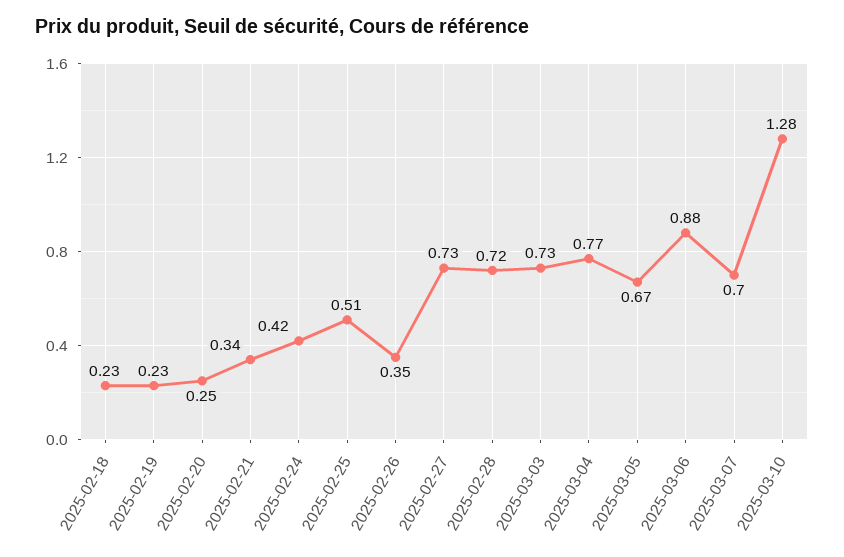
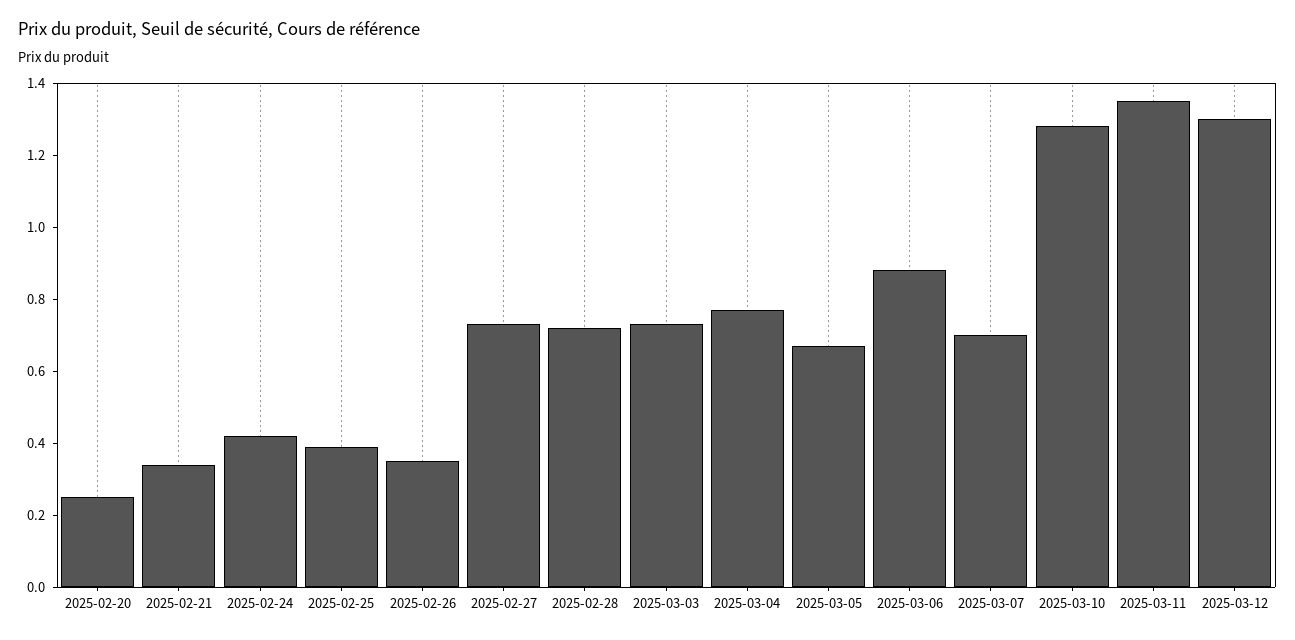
2025-02-18: 0.23 -> none
2025-02-19: 0.23 -> none
2025-02-25: 0.51 -> 0.4
2025-03-11: none -> 1.35
2025-03-12: none -> 1.3

